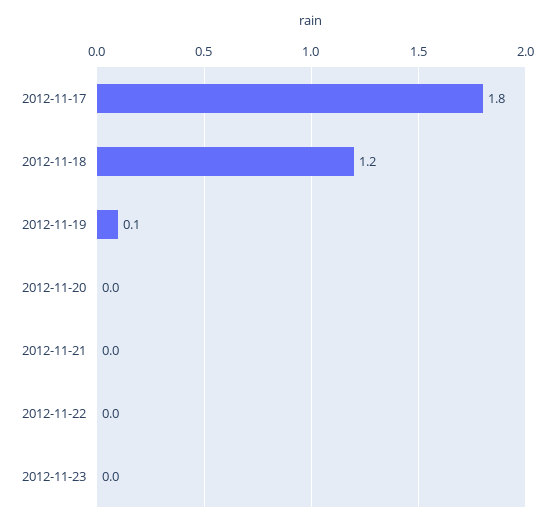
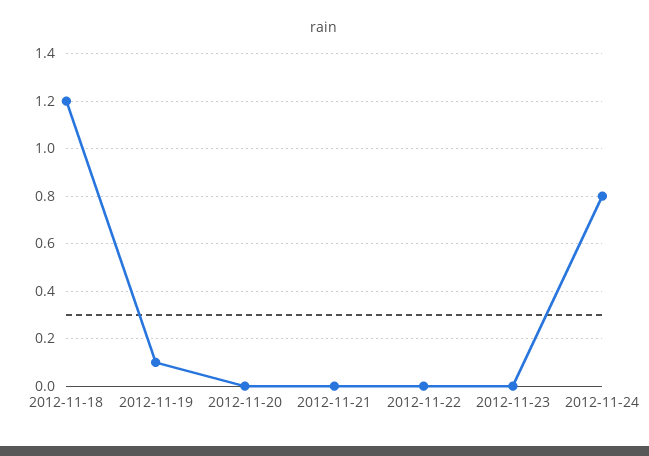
2012-11-17: 1.8 -> none
2012-11-24: none -> 0.8

